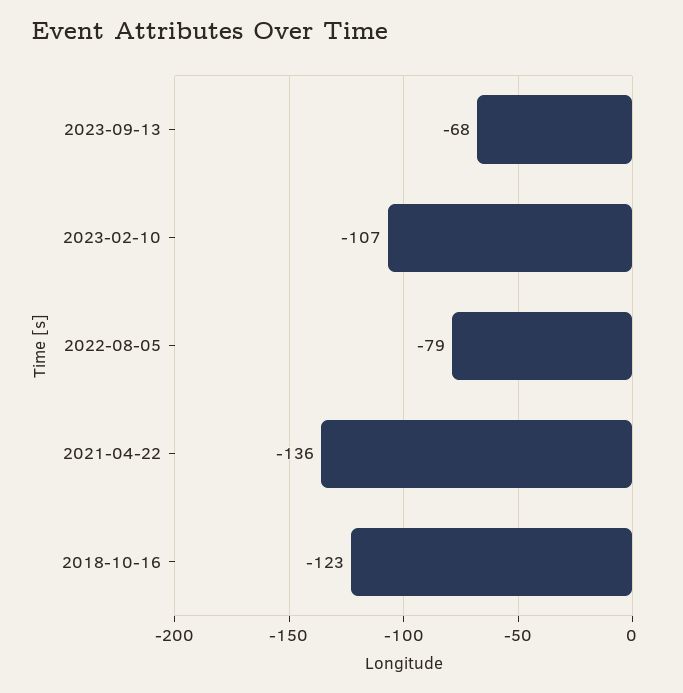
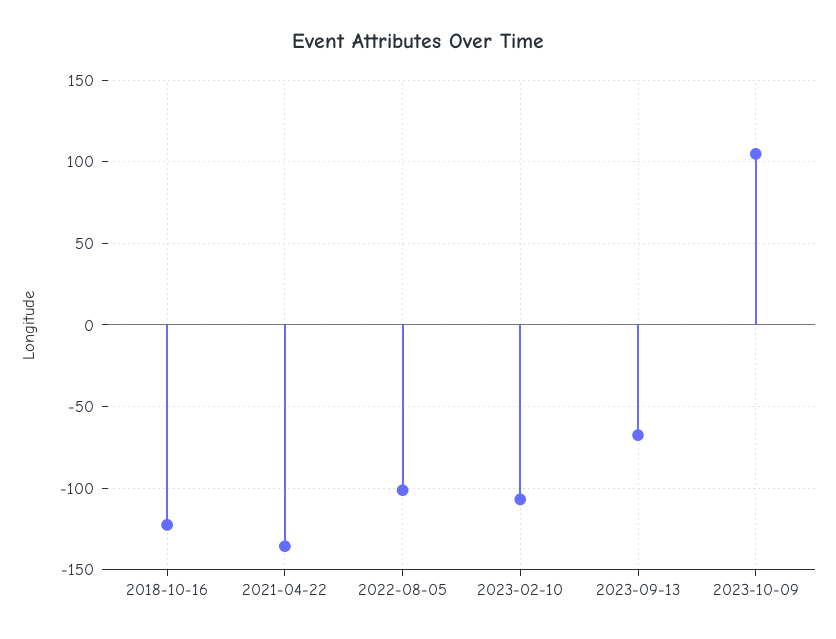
2022-08-05: -79 -> -100
2023-10-09: none -> 105

